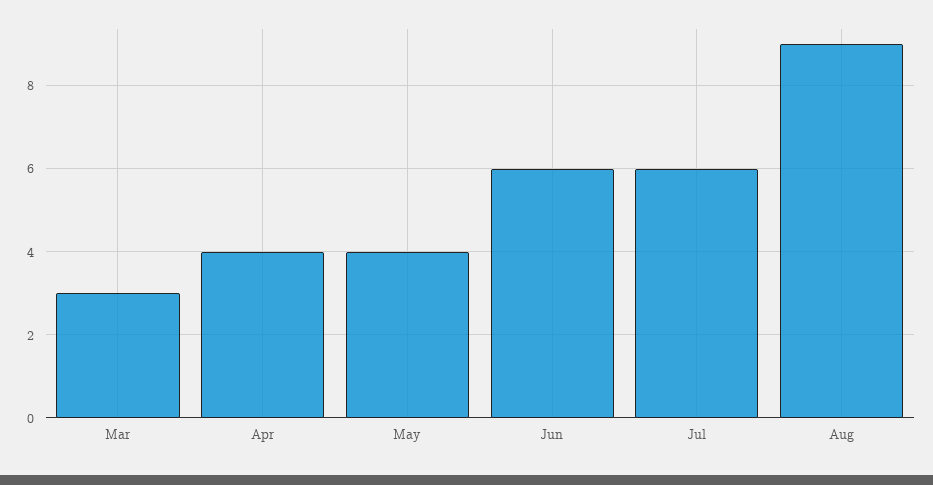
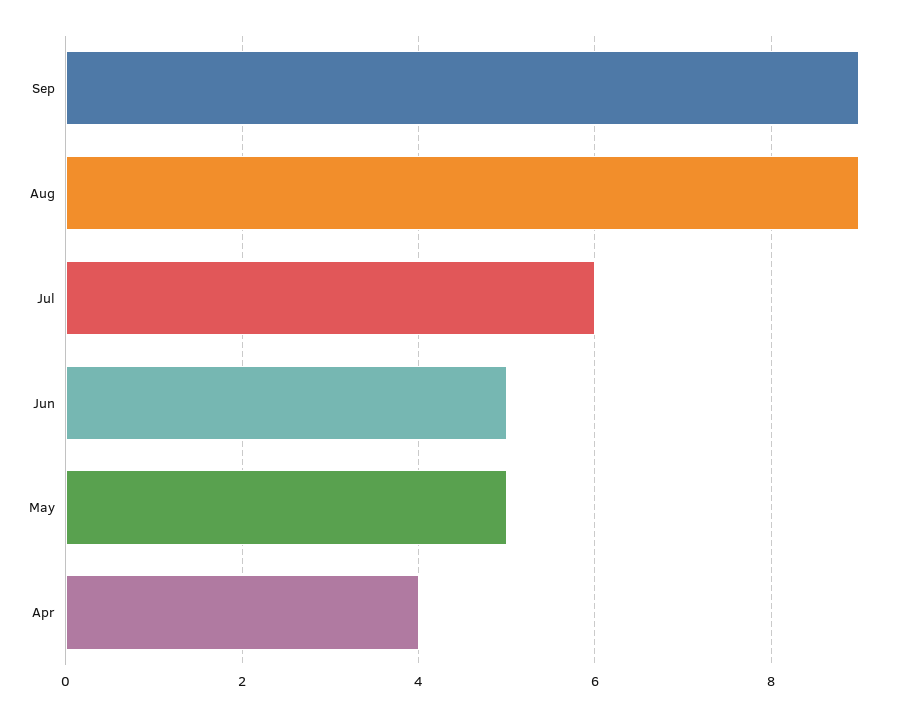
Mar: 3 -> none
May: 4 -> 5
Jun: 6 -> 5
Sep: none -> 9

